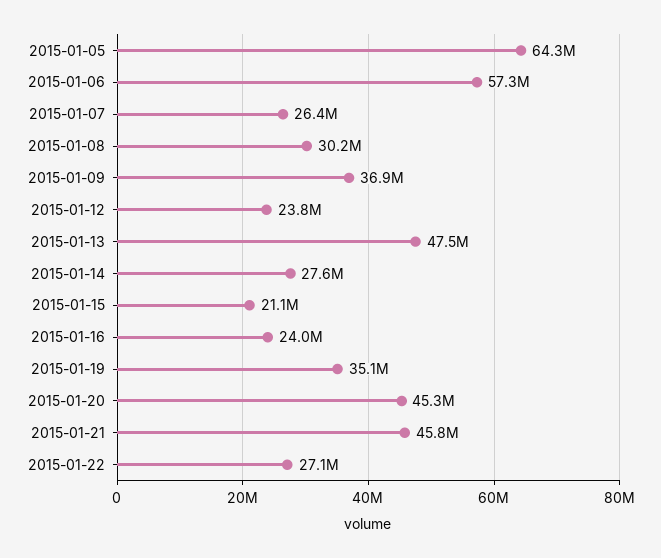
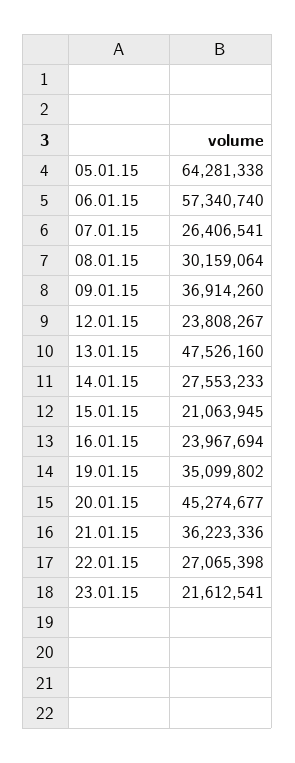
2015-01-21: 45800000 -> 36223336
23.01.15: none -> 21612541

